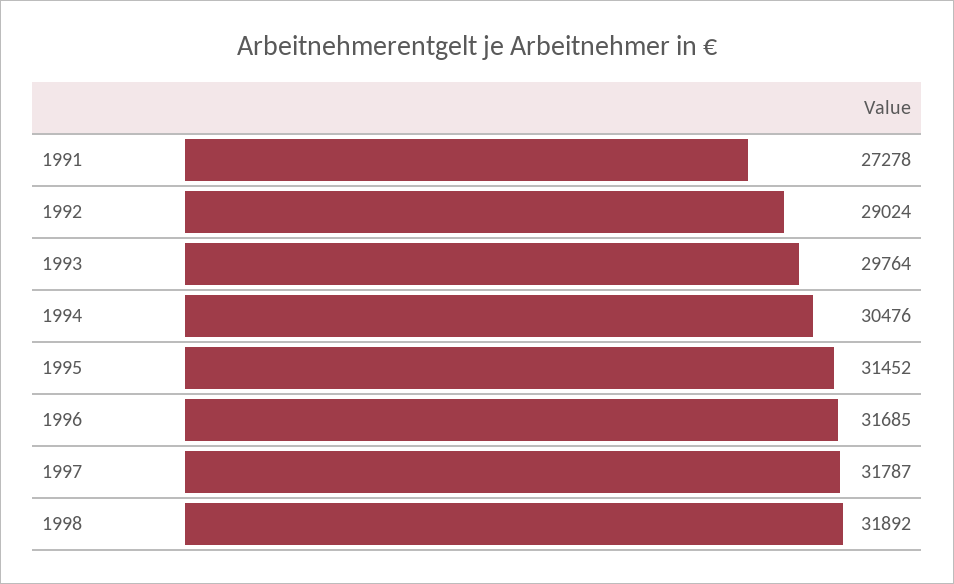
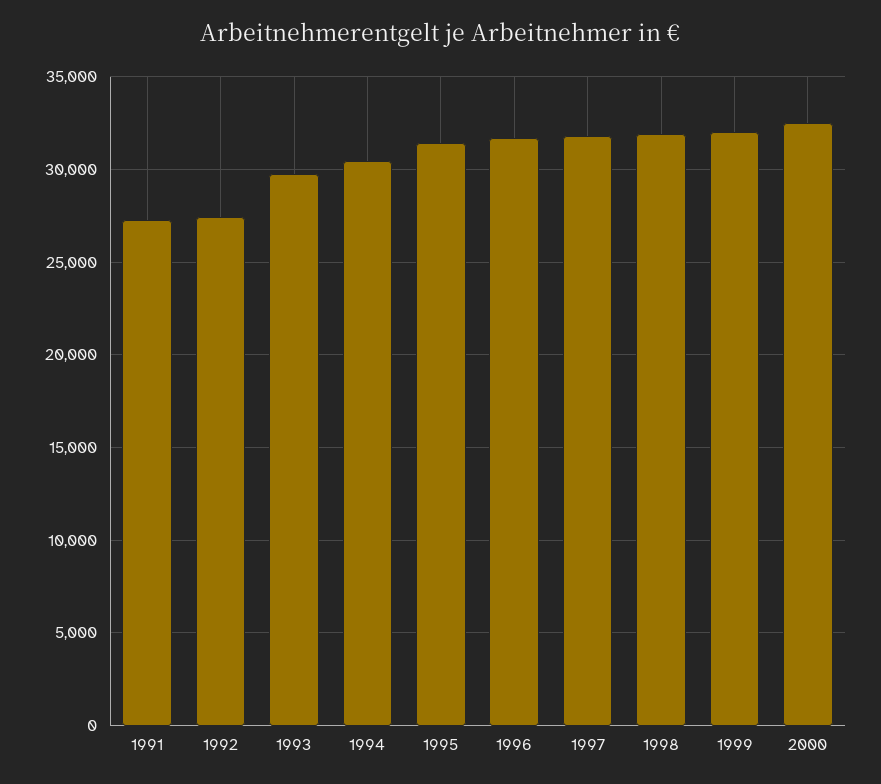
1992: 29024 -> 27500
1999: none -> 32000
2000: none -> 32500

